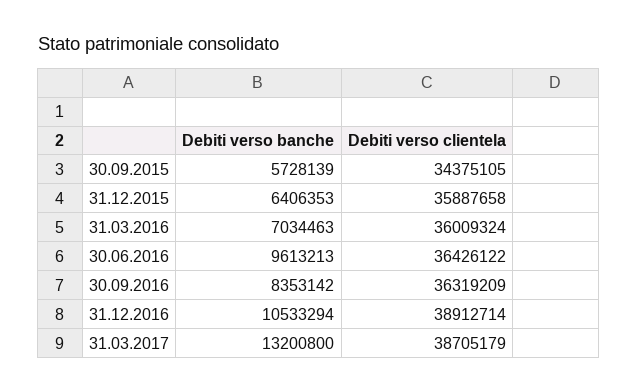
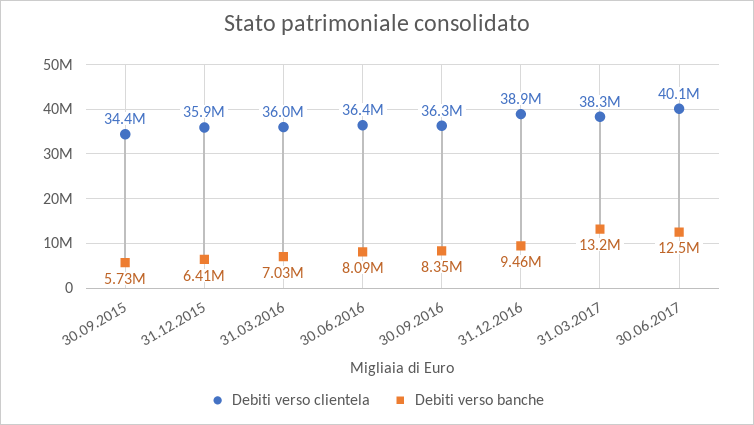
Debiti verso banche, 30.06.2016: 9613213 -> 8090000
Debiti verso banche, 31.12.2016: 10533294 -> 9460000
Debiti verso clientela, 31.03.2017: 38705179 -> 38300000
Debiti verso clientela, 30.06.2017: none -> 40100000
Debiti verso banche, 30.06.2017: none -> 12500000

